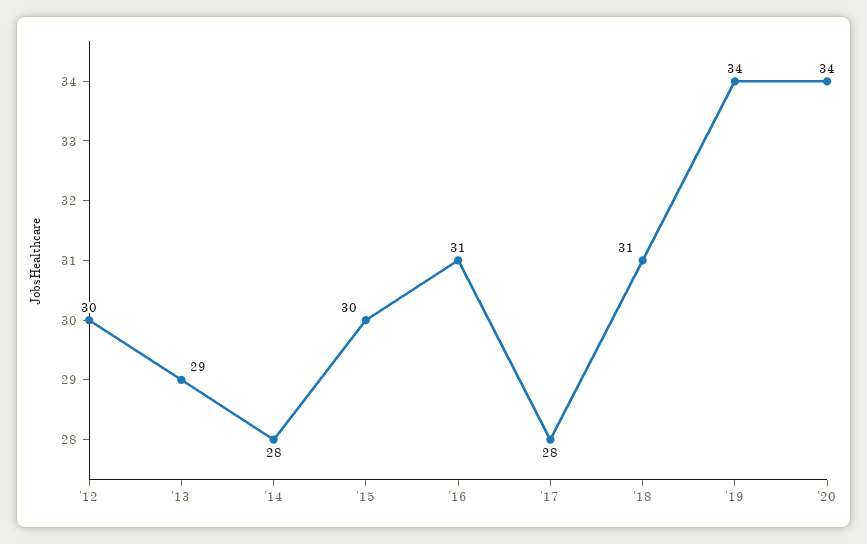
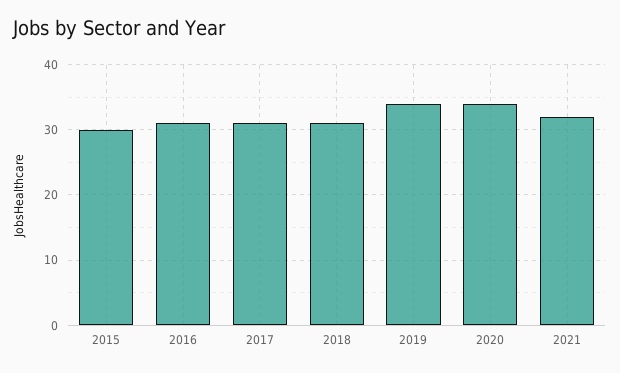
'12: 30 -> none
'13: 29 -> none
'14: 28 -> none
'17: 28 -> 31
2021: none -> 32

